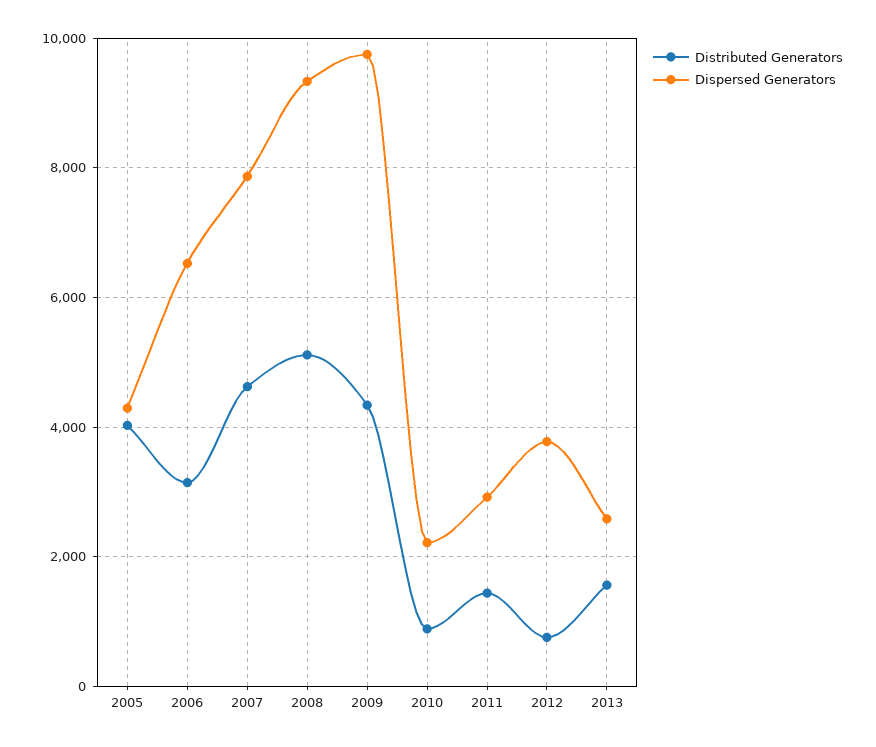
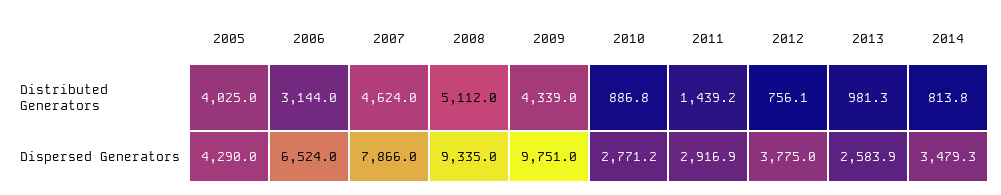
Dispersed Generators, 2010: 2200 -> 2771.2
Distributed Generators, 2013: 1600 -> 981.3
Distributed Generators, 2014: none -> 813.8
Dispersed Generators, 2014: none -> 3479.3

